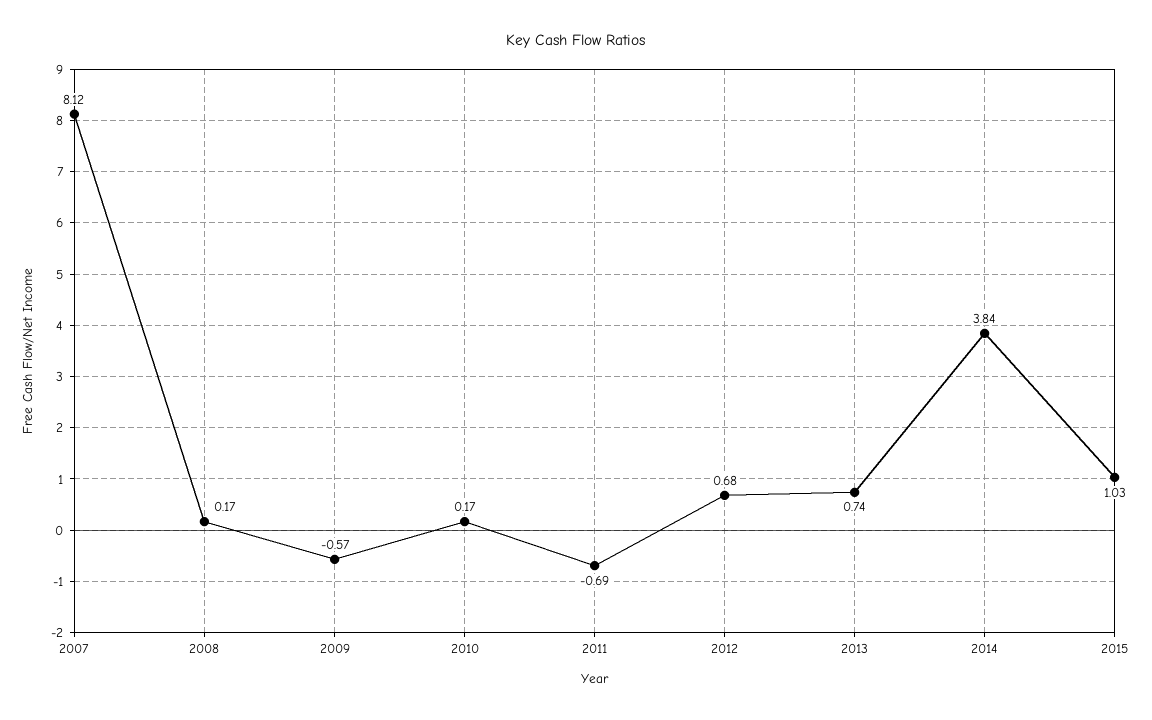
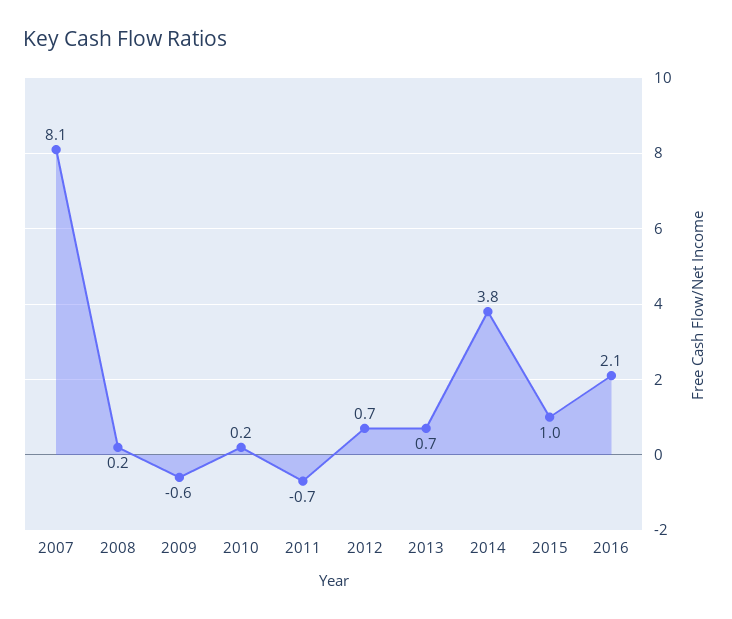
2016: none -> 2.1

